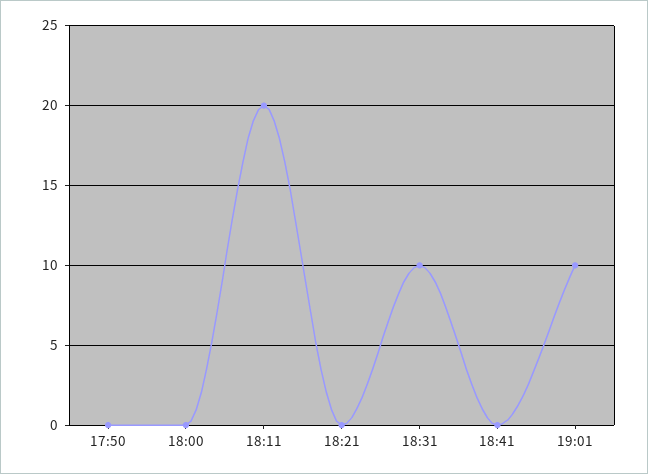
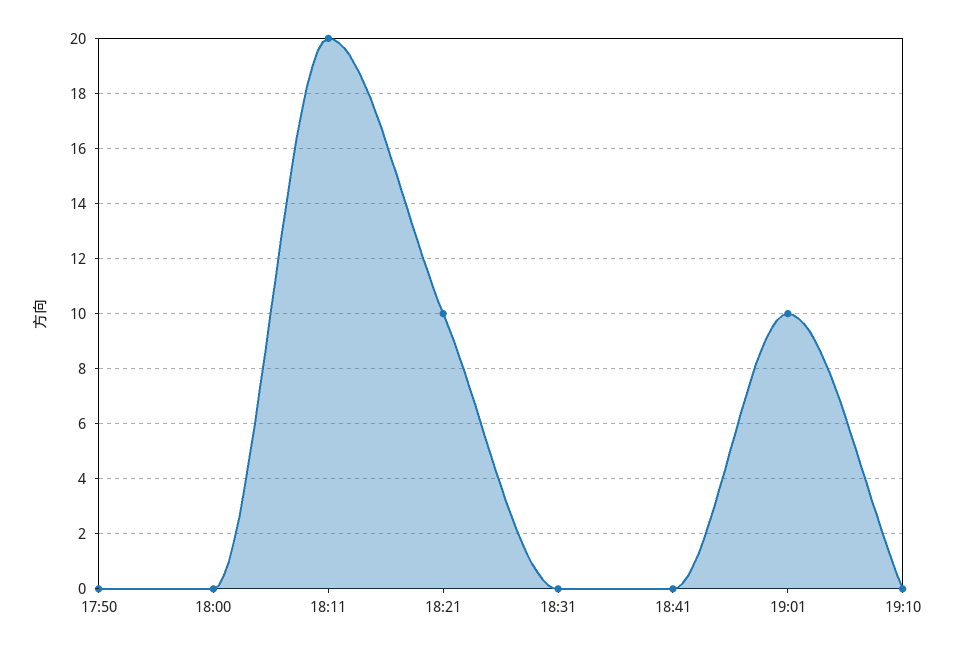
18:21: 0 -> 10
18:31: 10 -> 0
19:10: none -> 0

